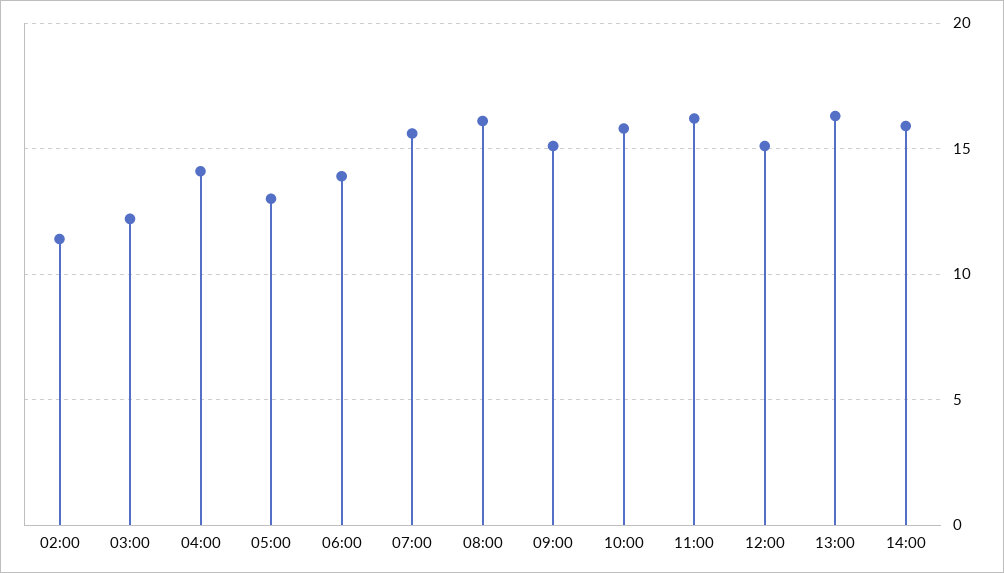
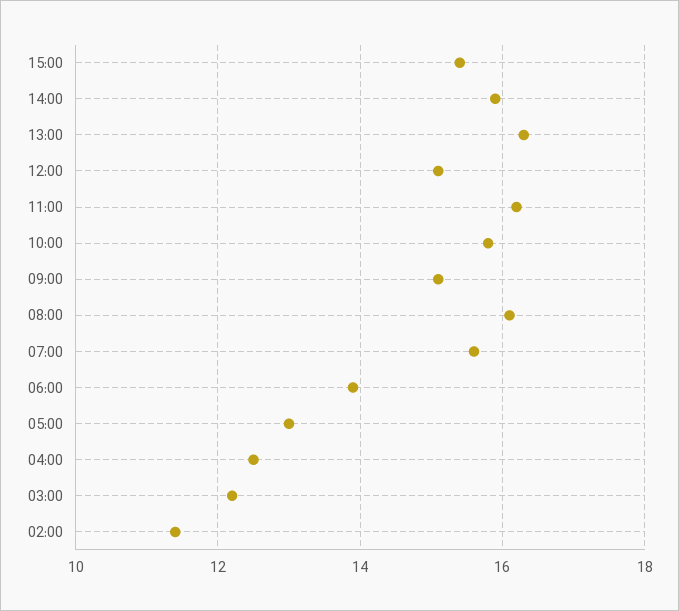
04:00: 14 -> 12.5
15:00: none -> 15.5

